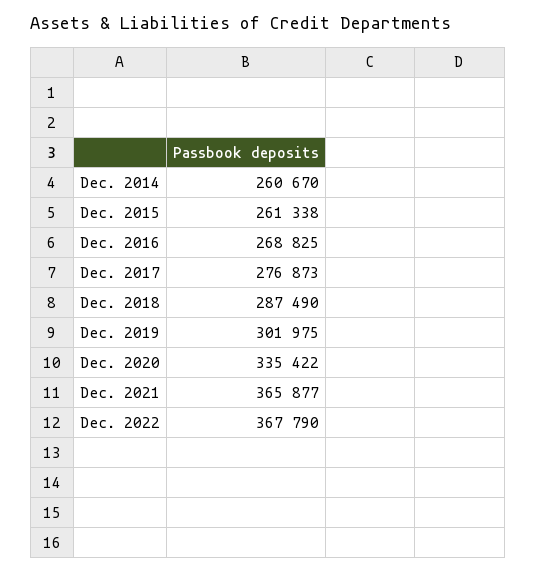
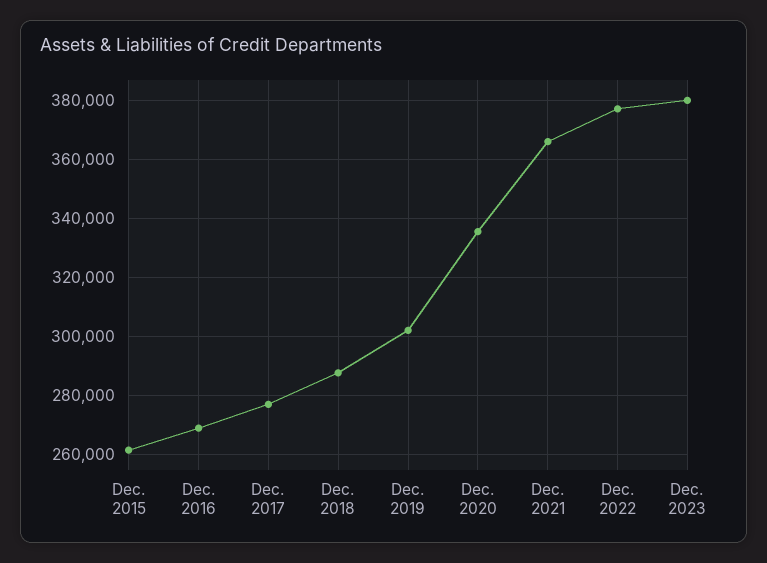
Dec. 2014: 260670 -> none
Dec. 2022: 367790 -> 377500
Dec. 2023: none -> 380000

